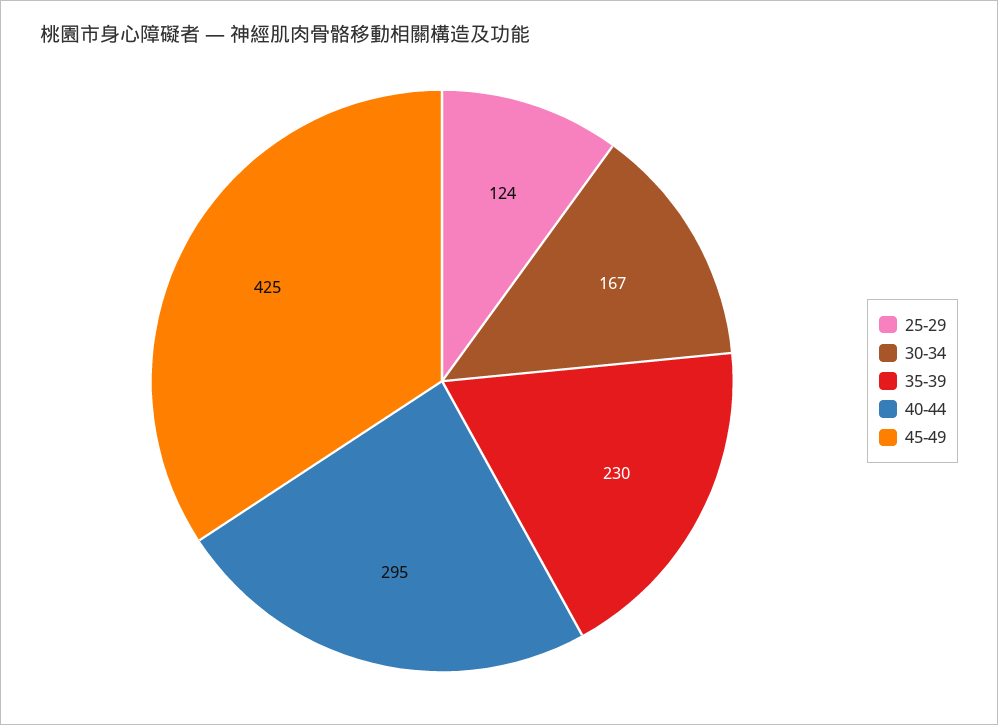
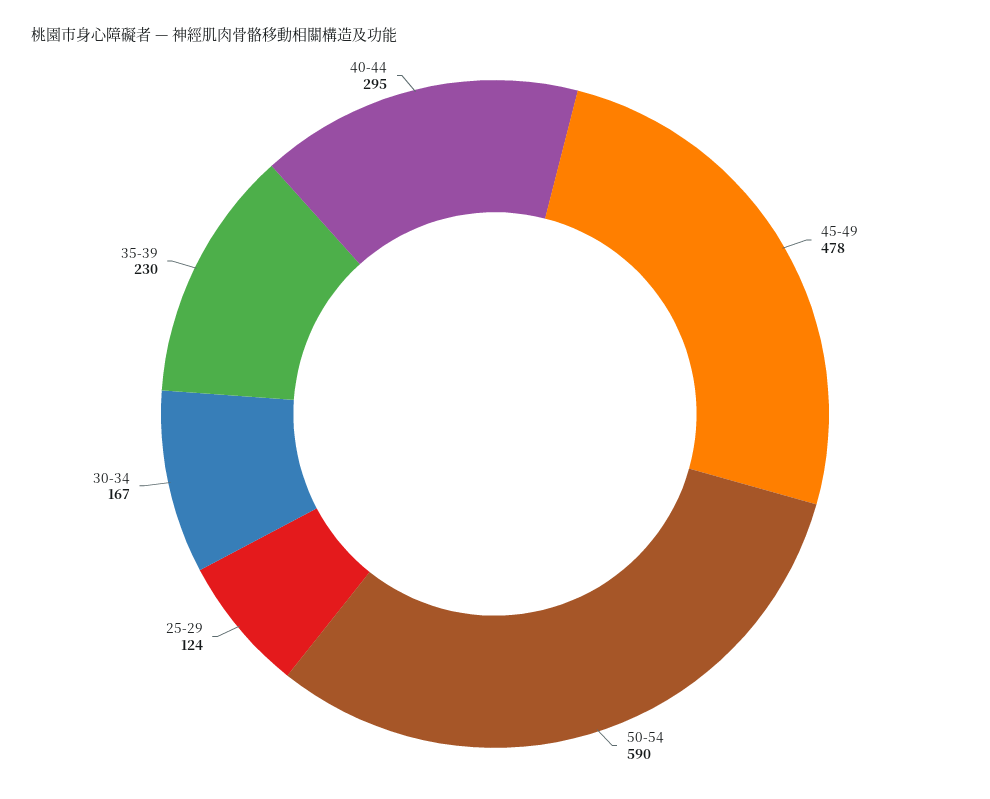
45-49: 425 -> 478
50-54: none -> 590

